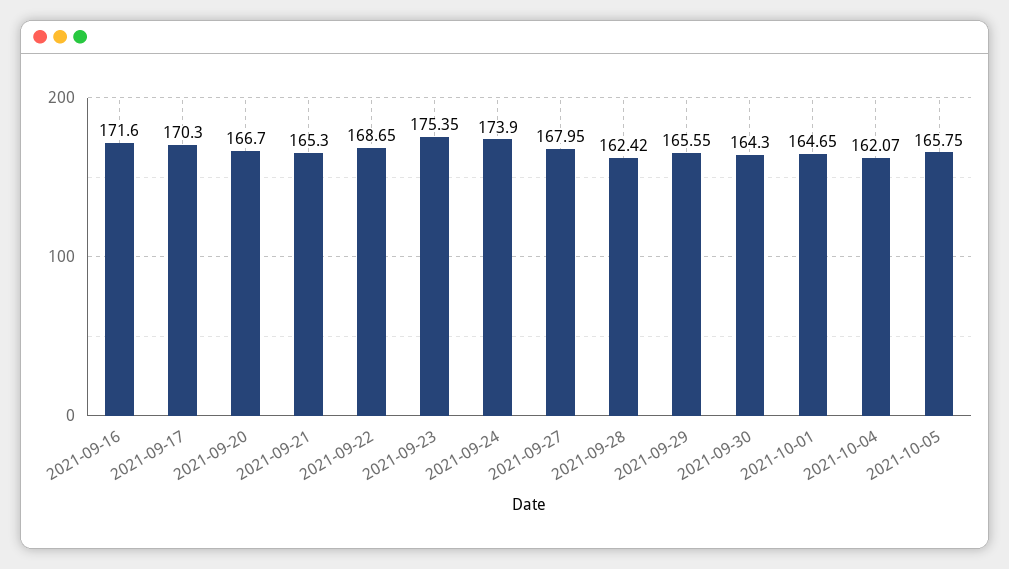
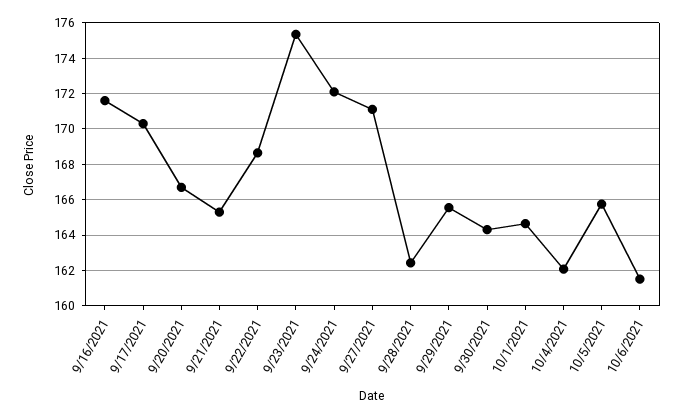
2021-09-24: 173.9 -> 172
2021-09-27: 167.95 -> 171
10/6/2021: none -> 161.5

